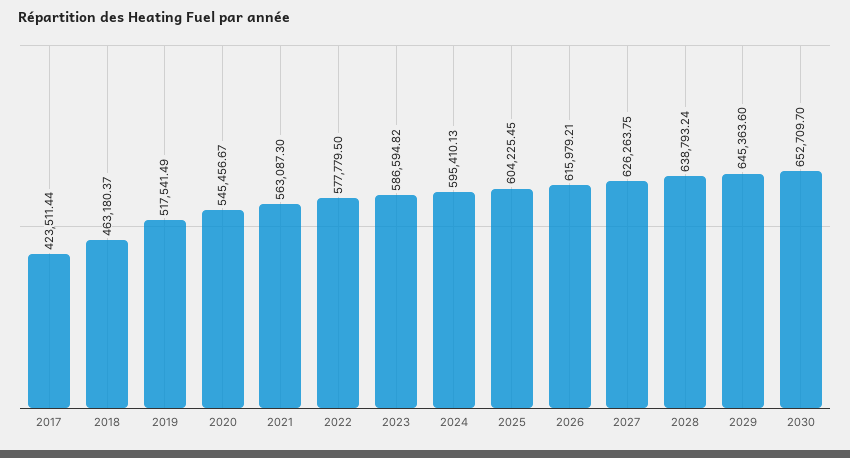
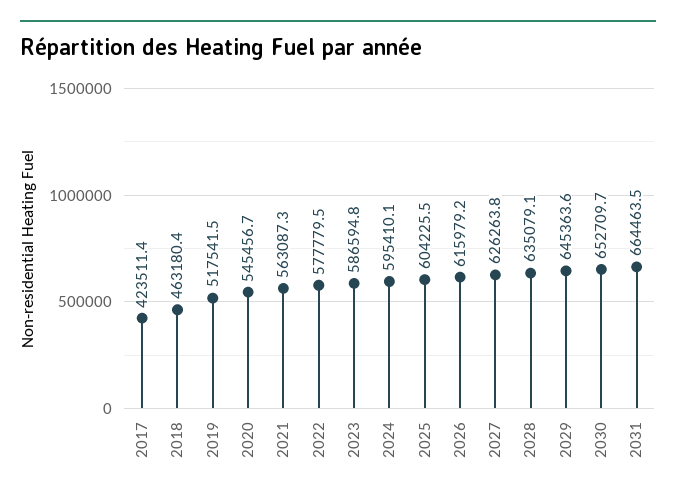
2028: 638793.24 -> 635079.1
2031: none -> 664463.5

